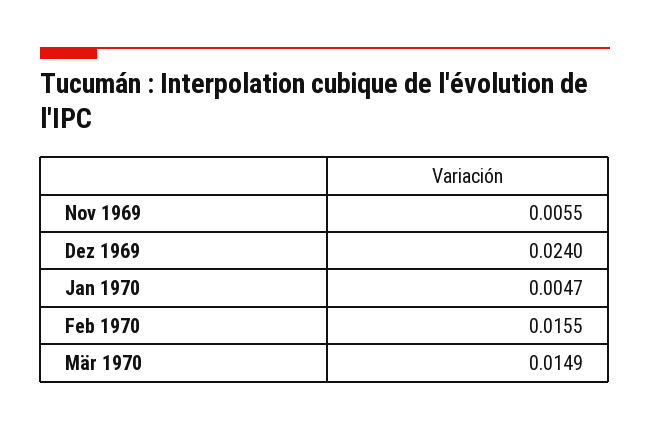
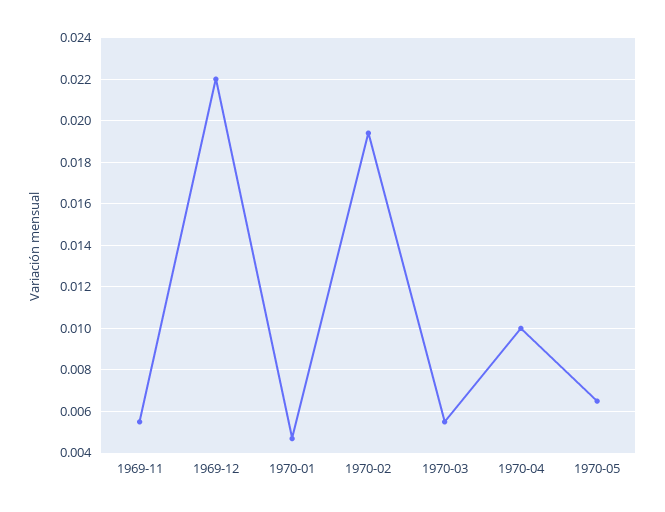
Dez 1969: 0.024 -> 0.022
Feb 1970: 0.0155 -> 0.0195
Mär 1970: 0.0149 -> 0.0055
1970-04: none -> 0.01
1970-05: none -> 0.0065

